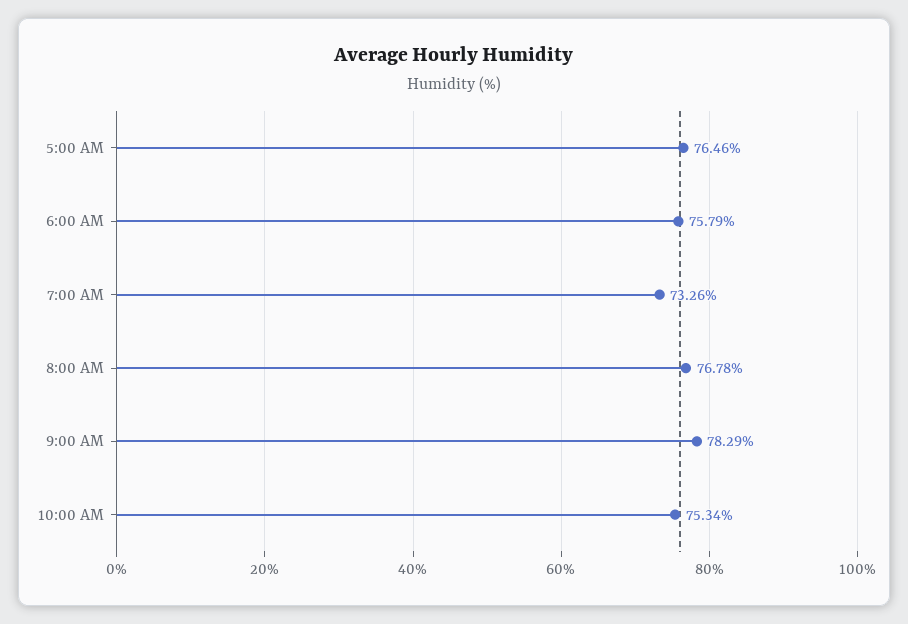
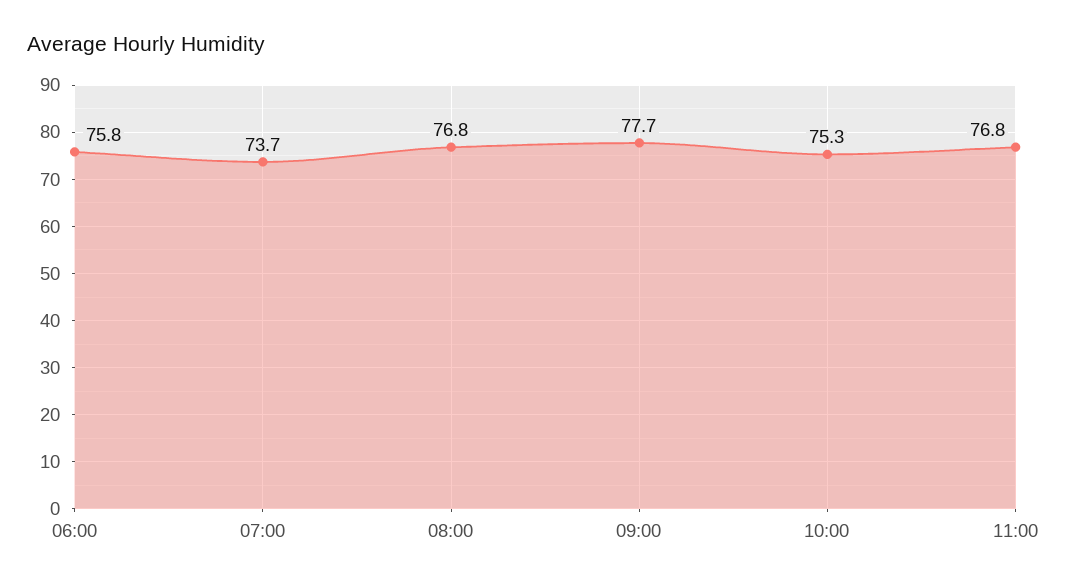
5:00 AM: 76.46 -> none
7:00 AM: 73.26 -> 73.7
9:00 AM: 78.29 -> 77.7
11:00: none -> 76.8

